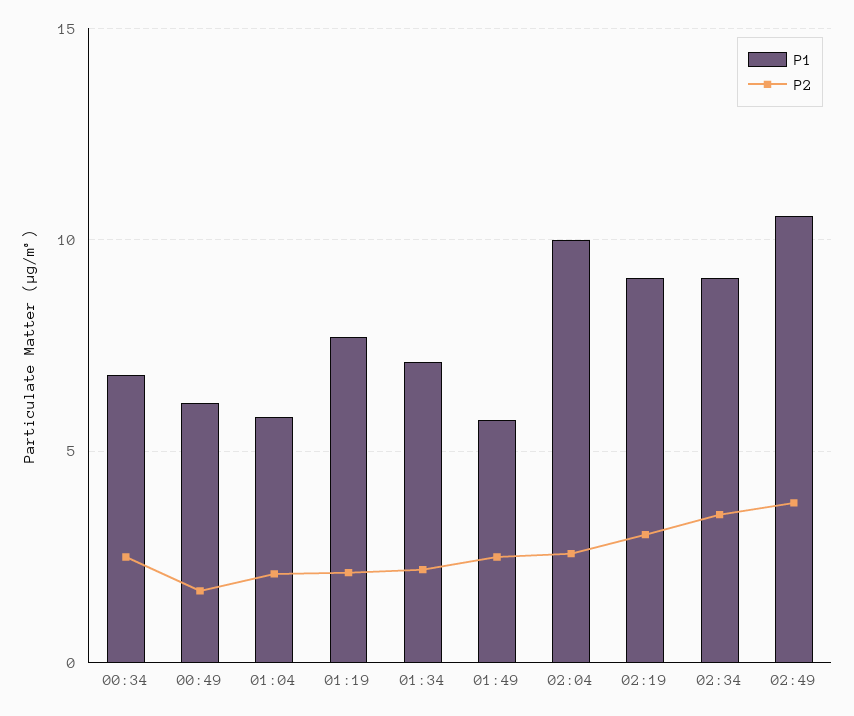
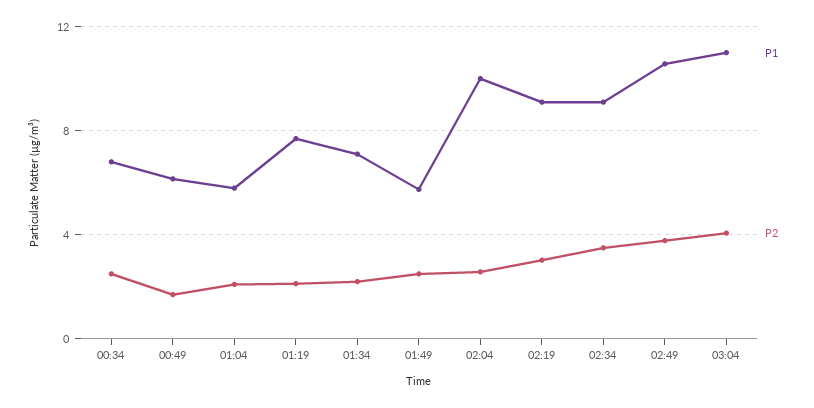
P1, 03:04: none -> 11
P2, 03:04: none -> 4

